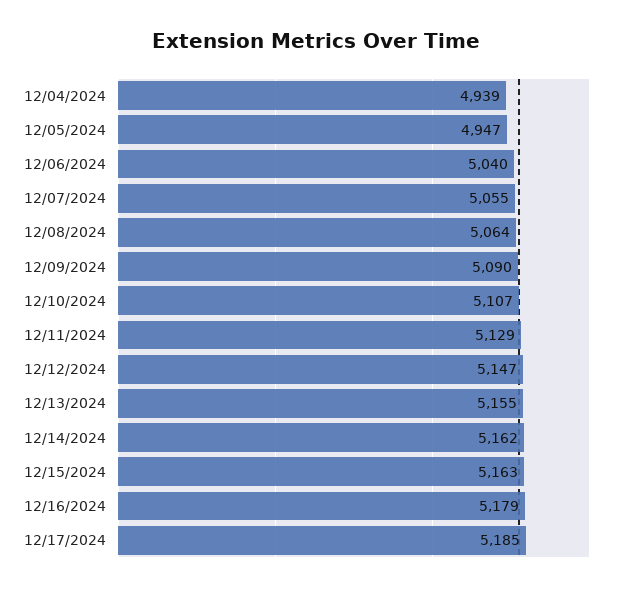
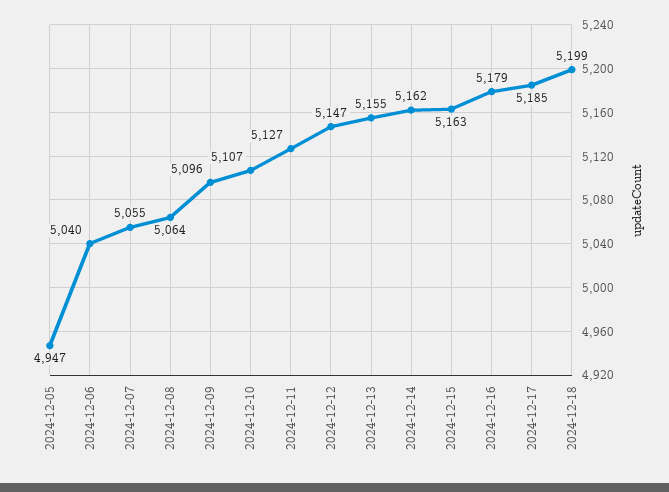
12/04/2024: 4939 -> none
12/09/2024: 5090 -> 5096
12/11/2024: 5129 -> 5127
2024-12-18: none -> 5199

